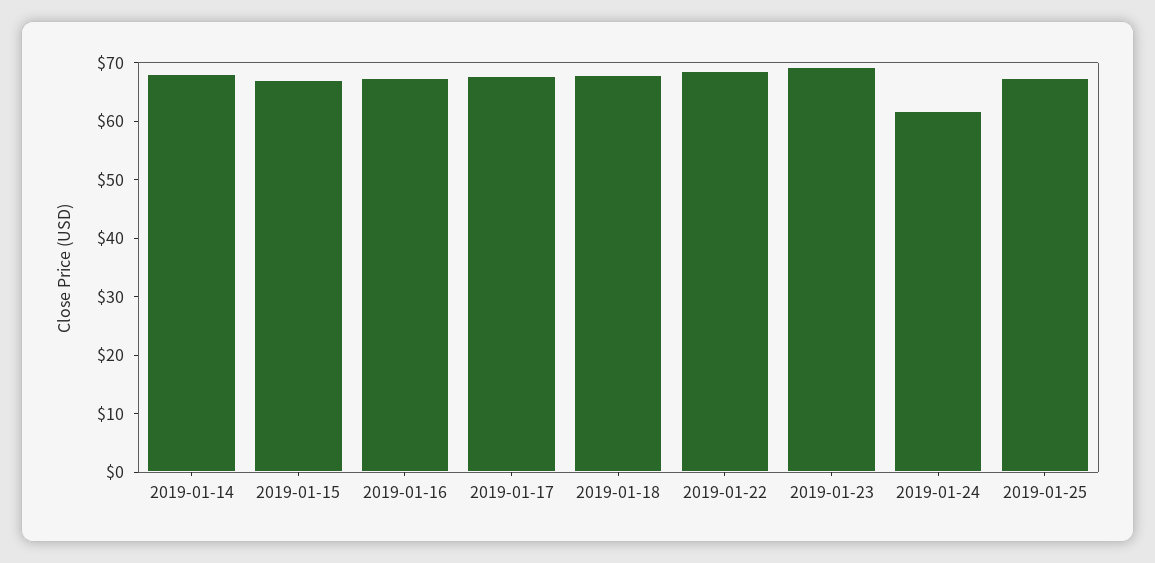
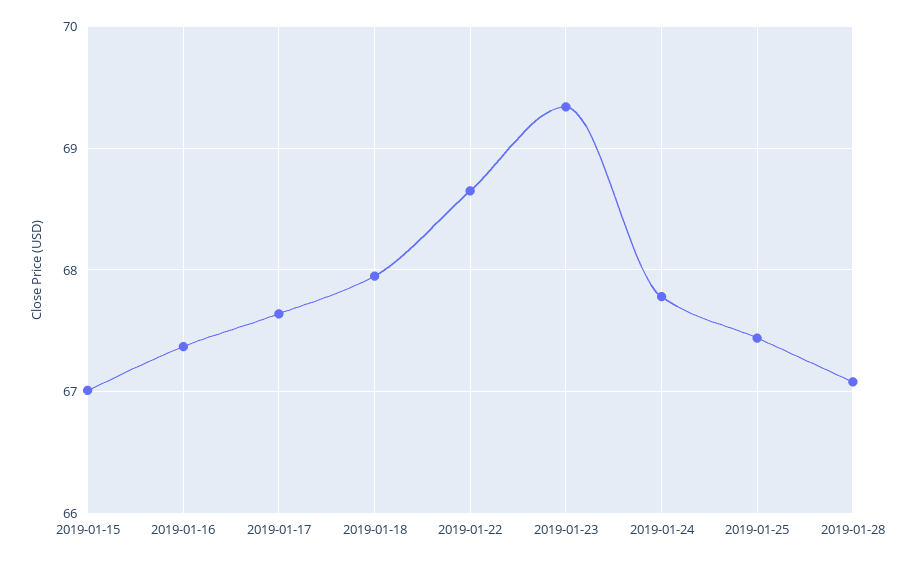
2019-01-14: 68 -> none
2019-01-24: 62 -> 67.8
2019-01-28: none -> 67.1

